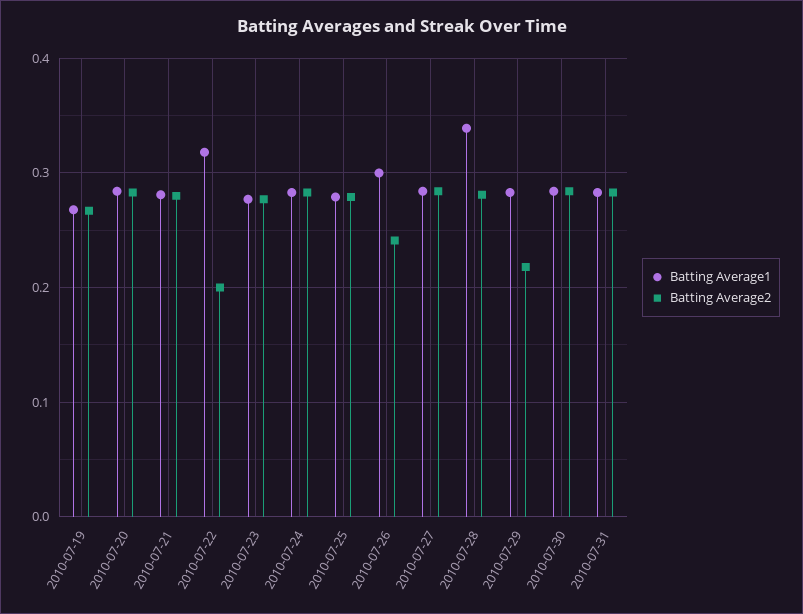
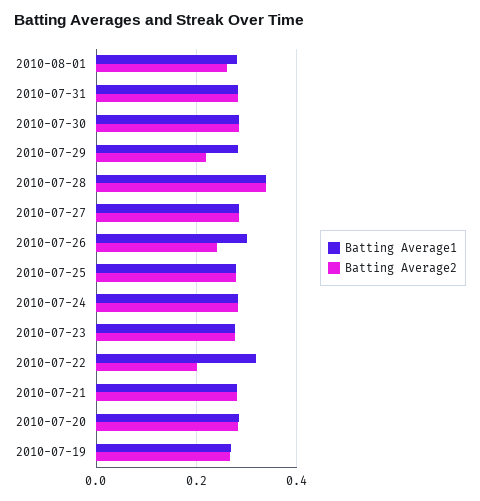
Batting Average2, 2010-07-28: 0.28 -> 0.34
Batting Average1, 2010-08-01: none -> 0.28
Batting Average2, 2010-08-01: none -> 0.26

